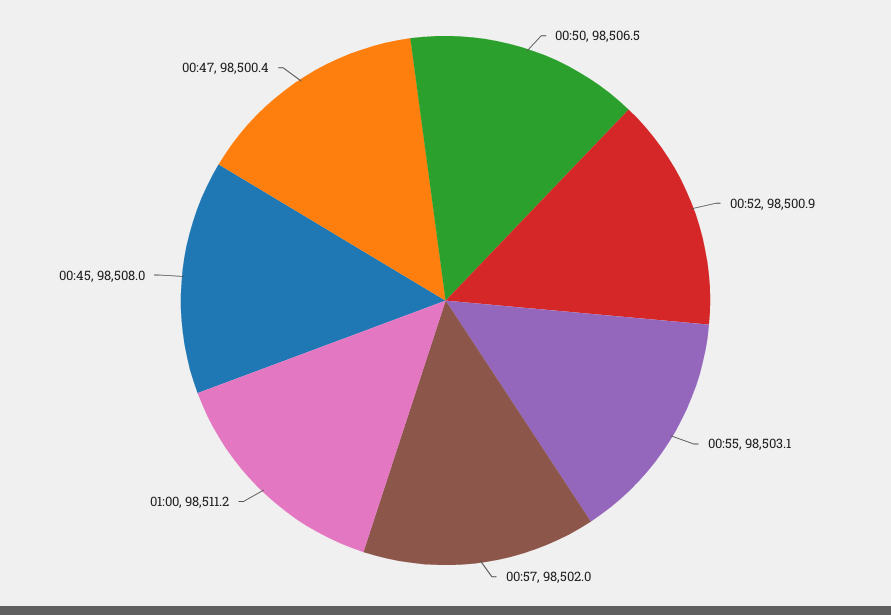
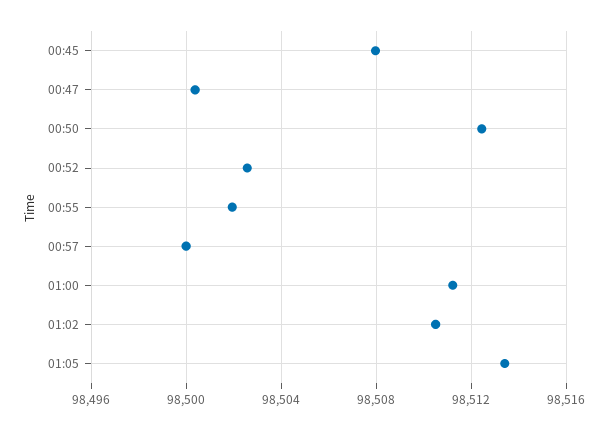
00:50: 98506.5 -> 98512.5
00:52: 98500.9 -> 98502.5
00:55: 98503.1 -> 98502
00:57: 98502 -> 98500
01:02: none -> 98510.5
01:05: none -> 98513.5

